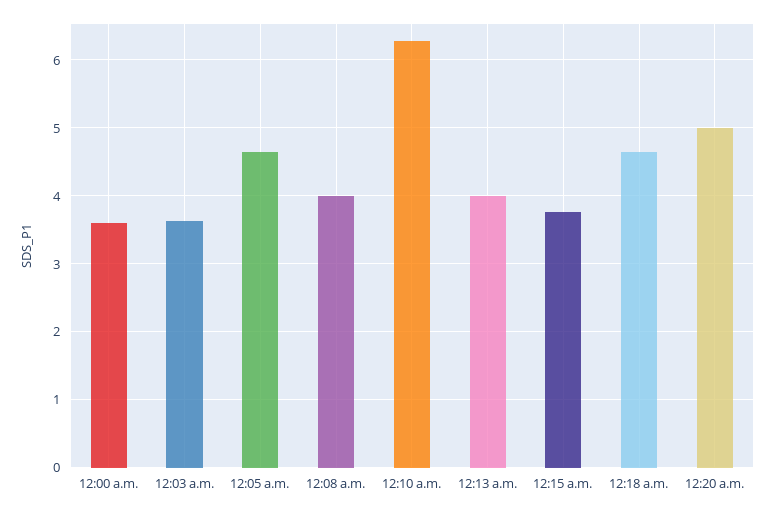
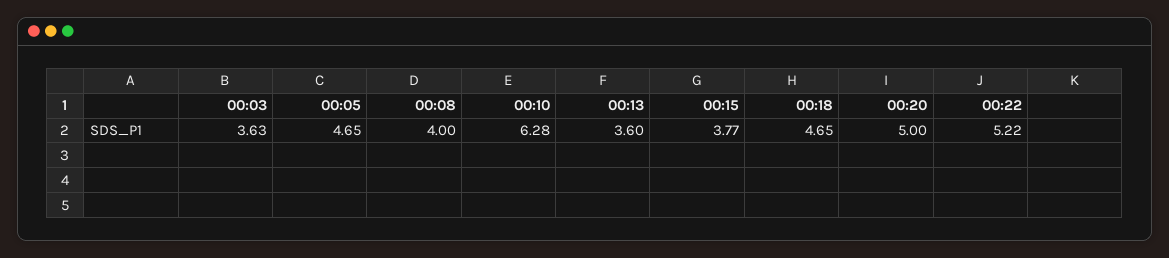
12:00 a.m.: 3.6 -> none
12:13 a.m.: 4 -> 3.6
00:22: none -> 5.22

